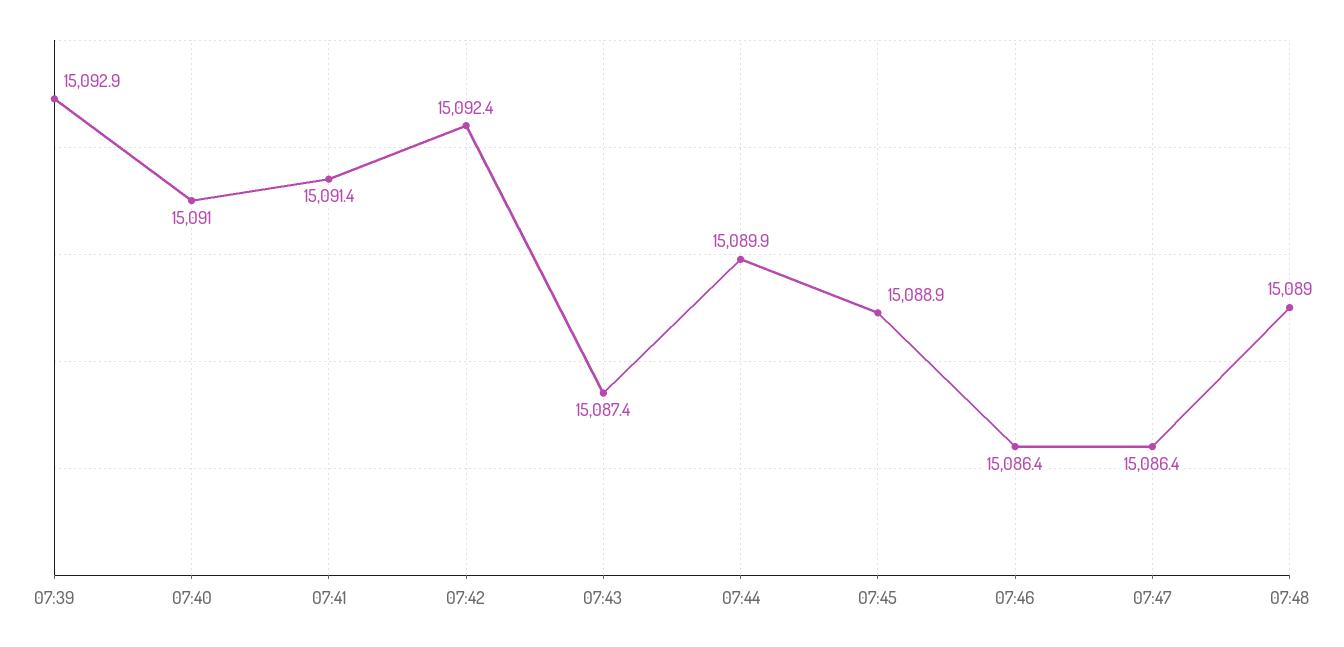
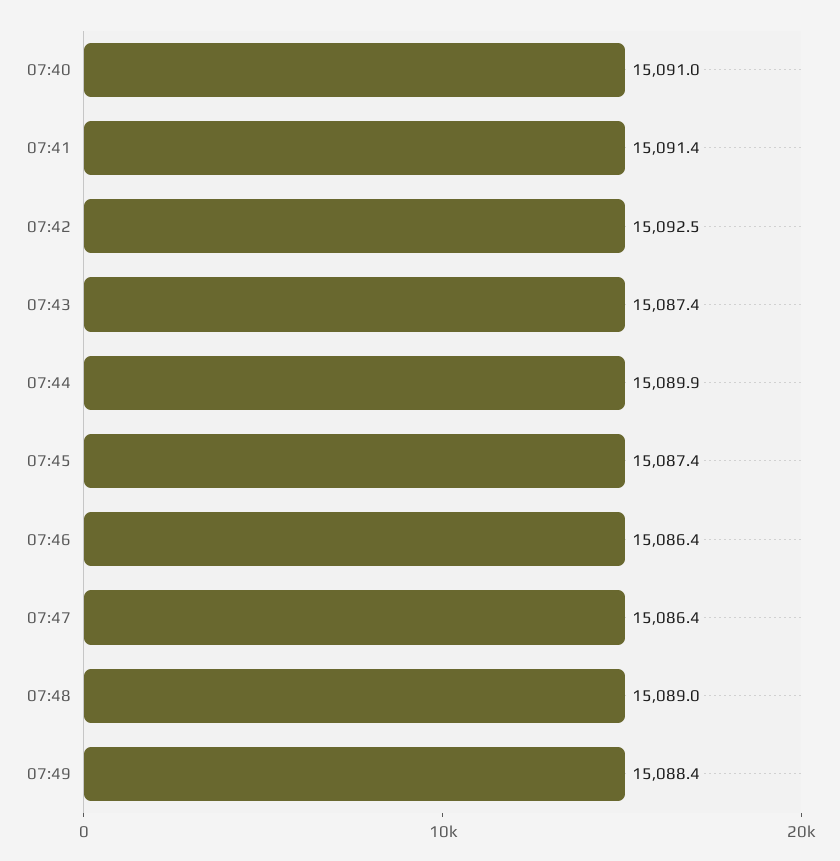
07:39: 15092.9 -> none
07:42: 15092.4 -> 15092.5
07:45: 15088.9 -> 15087.4
07:49: none -> 15088.4

